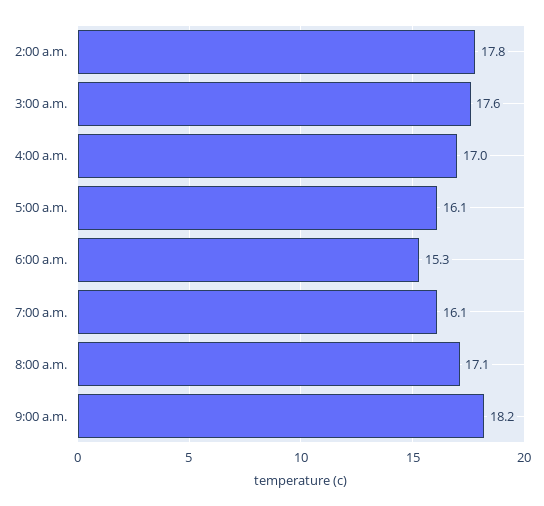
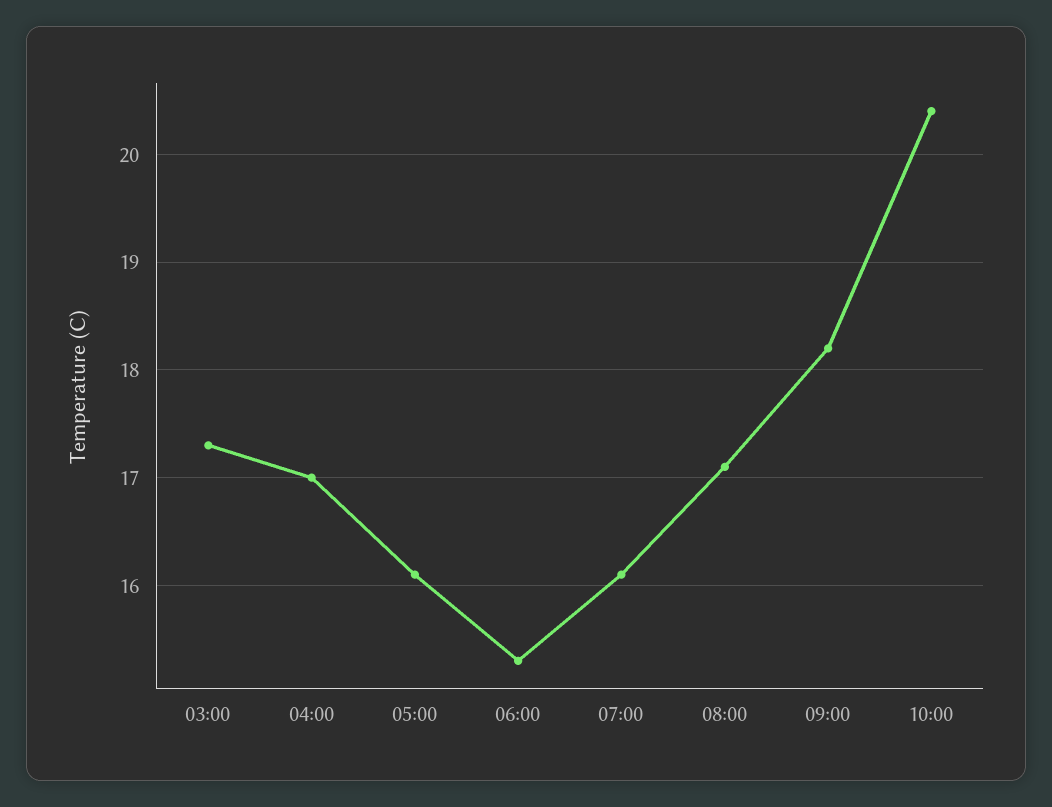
2:00 a.m.: 17.8 -> none
3:00 a.m.: 17.6 -> 17.3
10:00: none -> 20.4

